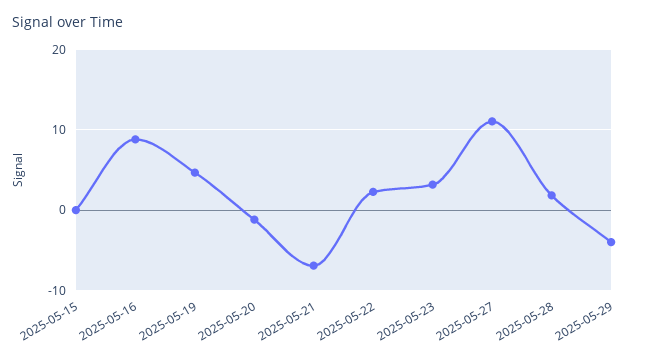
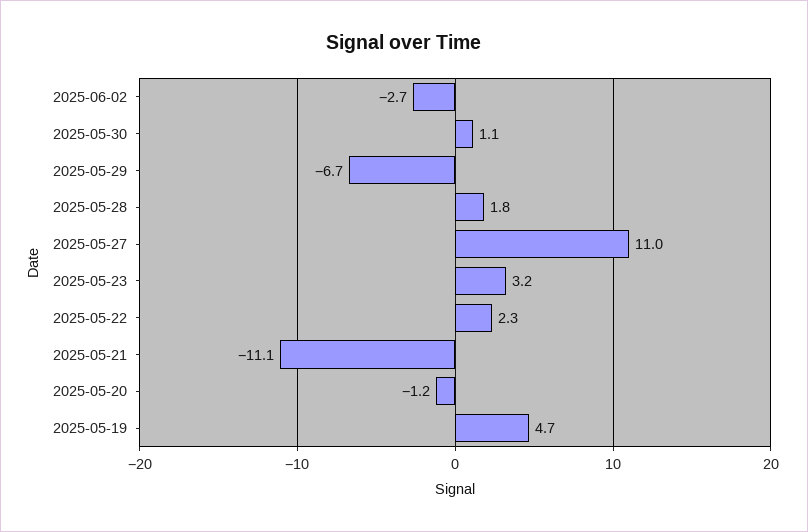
2025-05-15: 0 -> none
2025-05-16: 9 -> none
2025-05-21: -7 -> -11.1
2025-05-29: -4 -> -6.7
2025-06-02: none -> -2.7
2025-05-30: none -> 1.1

